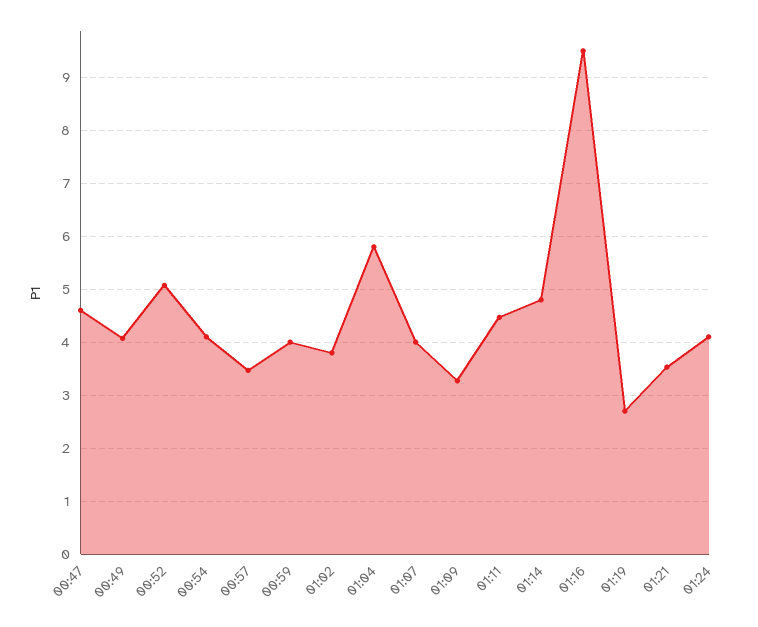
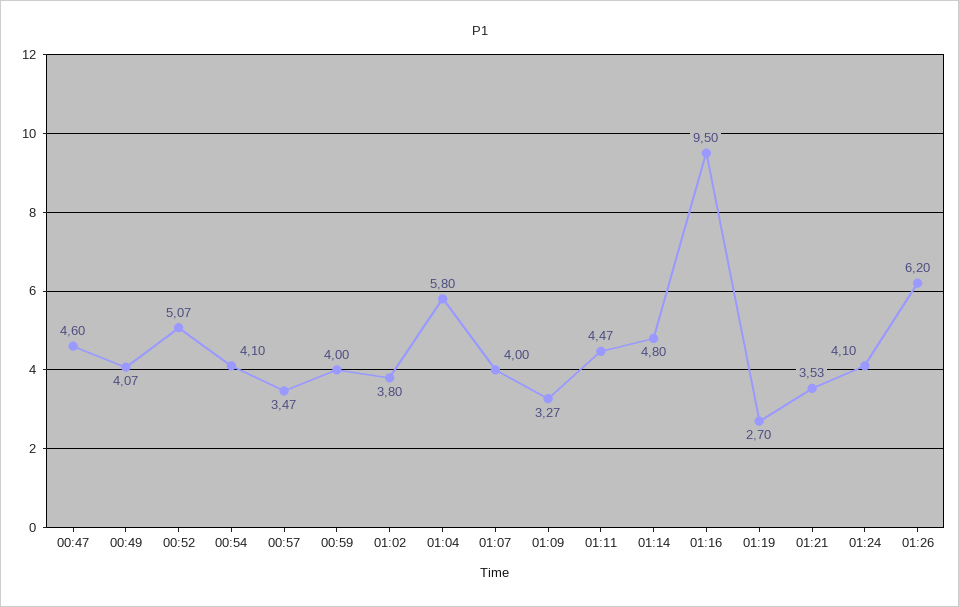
01:26: none -> 6.2

